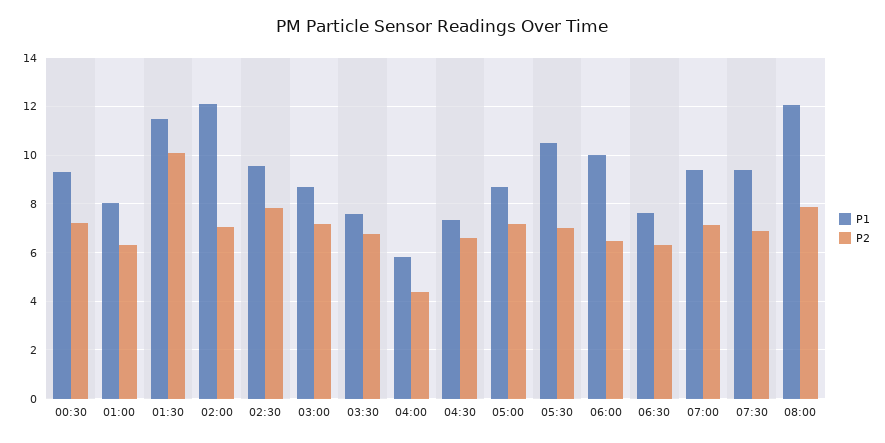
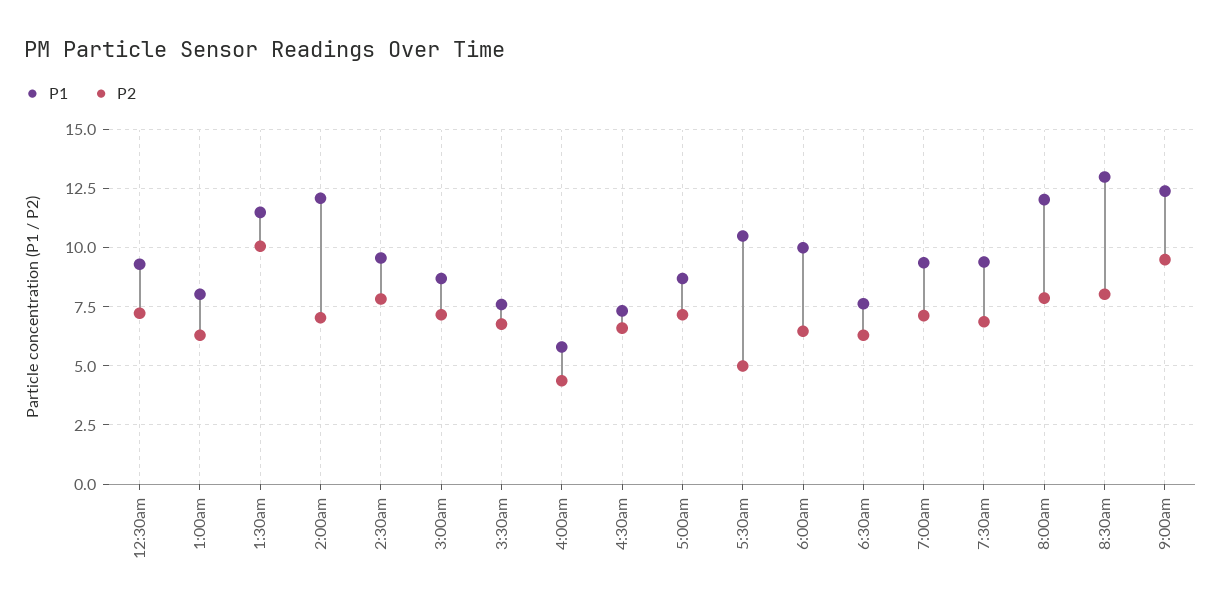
P2, 05:30: 7 -> 5
P1, 8:30am: none -> 13
P2, 8:30am: none -> 8
P1, 9:00am: none -> 12.5
P2, 9:00am: none -> 9.5

